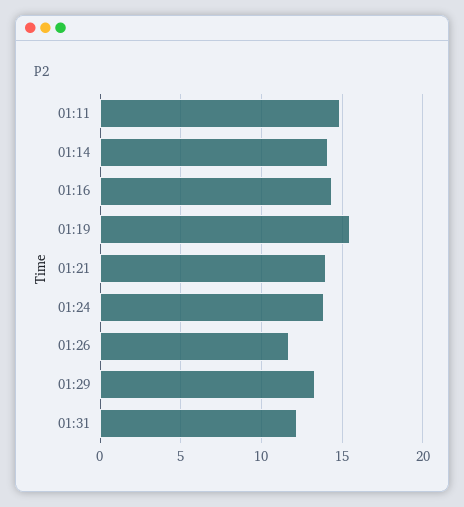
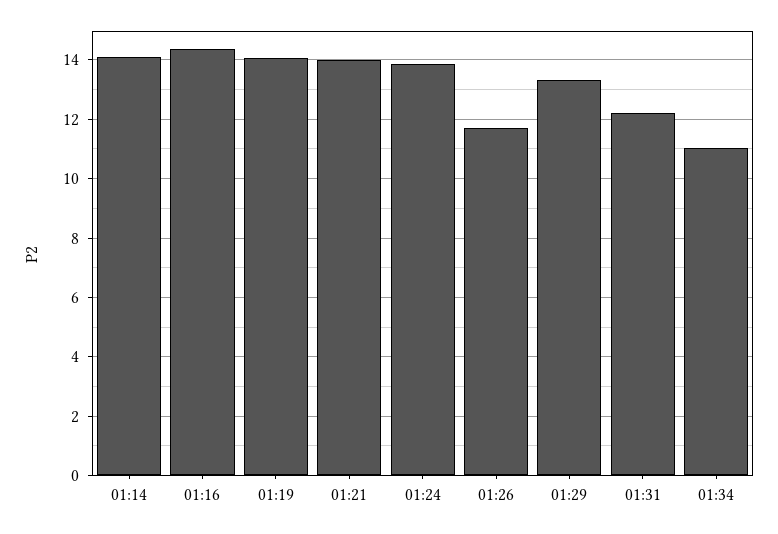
01:11: 15 -> none
01:19: 15.5 -> 14
01:34: none -> 11

